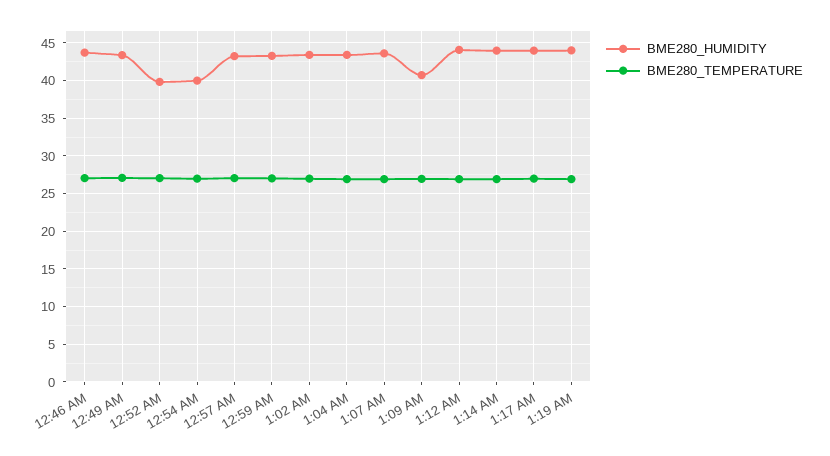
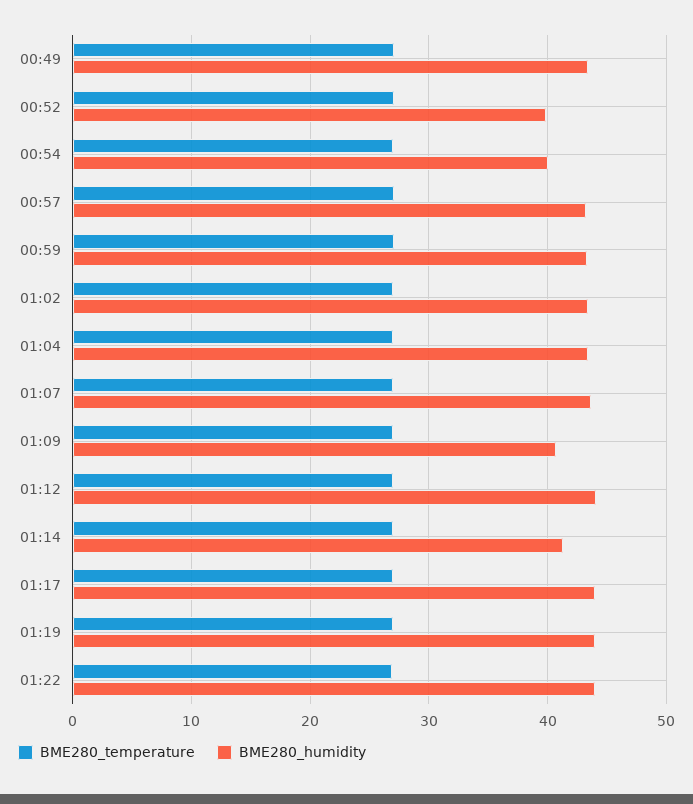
BME280_HUMIDITY, 12:46 AM: 44 -> none
BME280_TEMPERATURE, 12:46 AM: 27 -> none
BME280_HUMIDITY, 1:14 AM: 44 -> 41
BME280_TEMPERATURE, 01:22: none -> 27
BME280_HUMIDITY, 01:22: none -> 44

